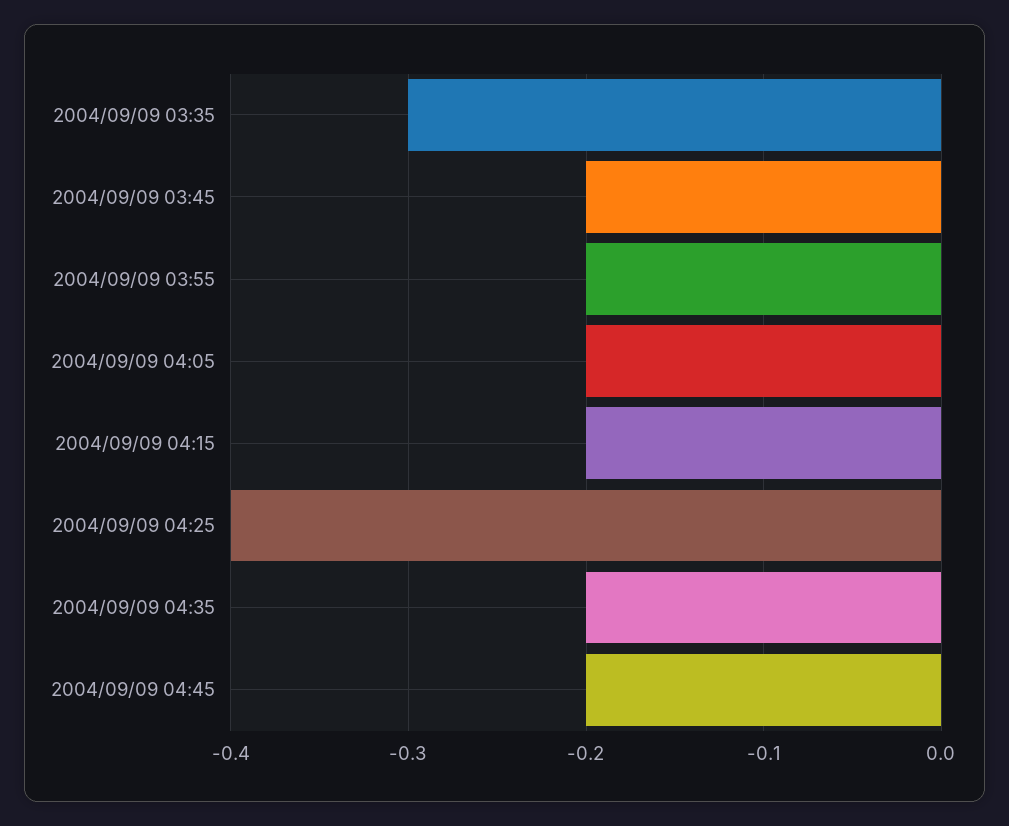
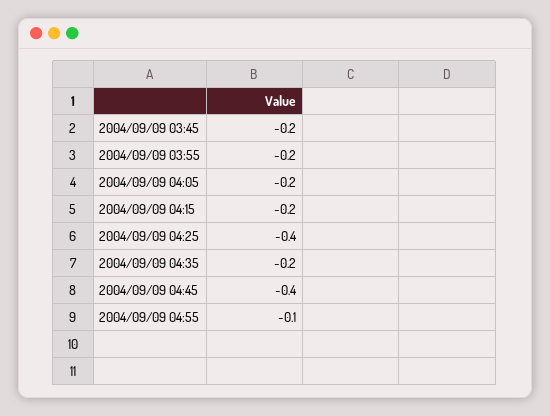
2004/09/09 03:35: -0.3 -> none
2004/09/09 04:45: -0.2 -> -0.4
2004/09/09 04:55: none -> -0.1

